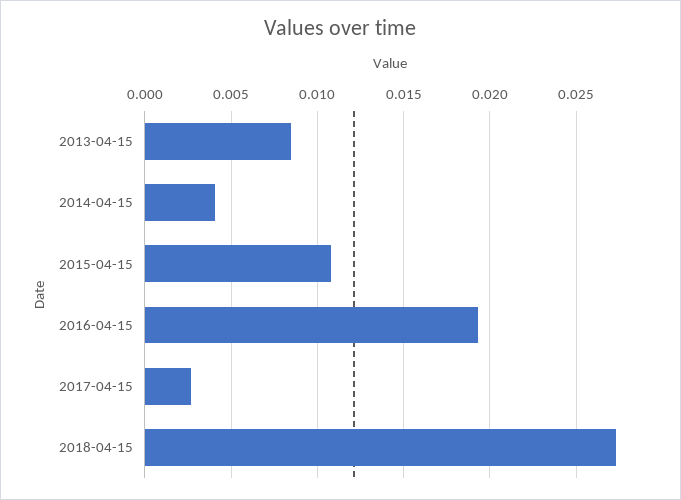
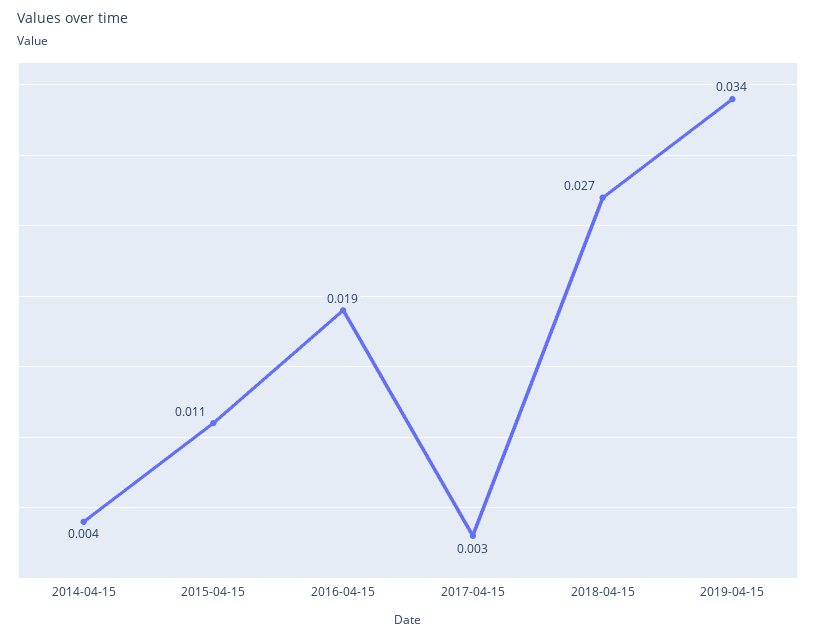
2013-04-15: 0.0085 -> none
2019-04-15: none -> 0.034

